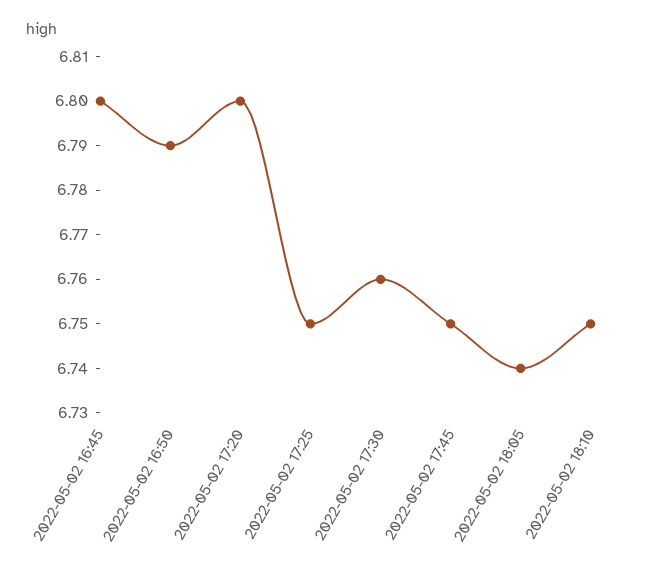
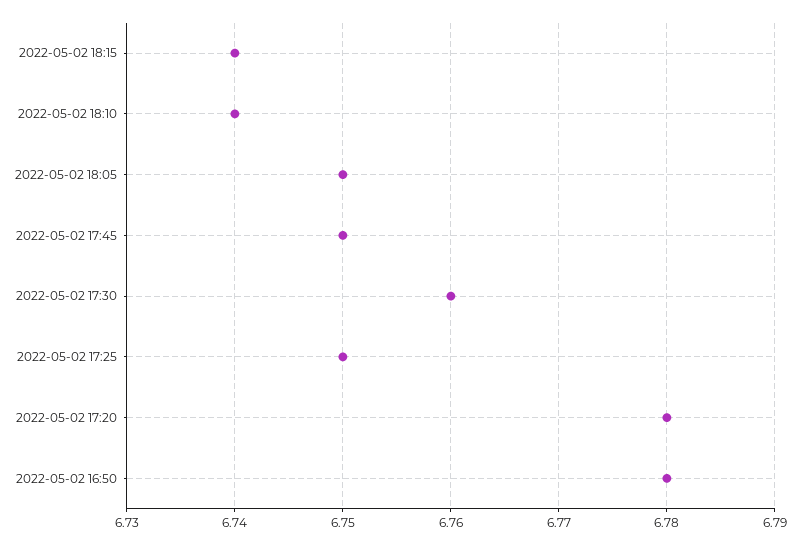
2022-05-02 16:45: 6.8 -> none
2022-05-02 16:50: 6.79 -> 6.78
2022-05-02 17:20: 6.8 -> 6.78
2022-05-02 18:05: 6.74 -> 6.75
2022-05-02 18:10: 6.75 -> 6.74
2022-05-02 18:15: none -> 6.74

